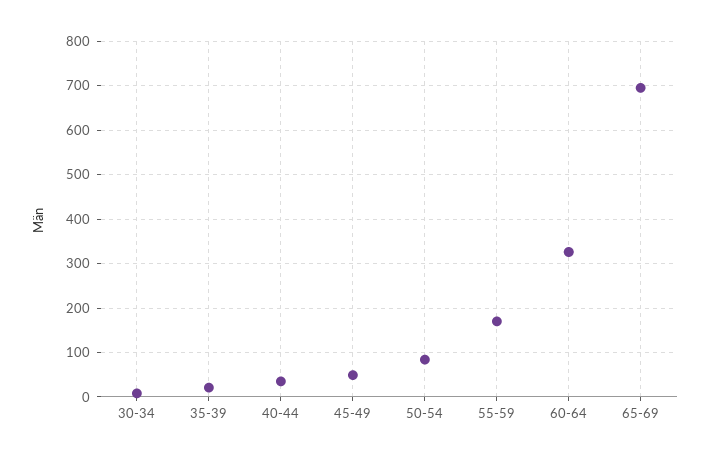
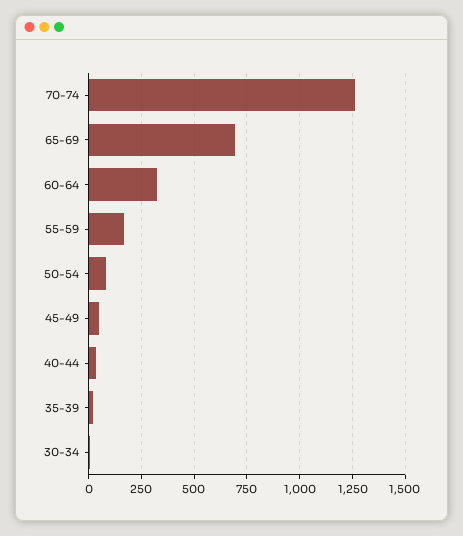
70-74: none -> 1250

